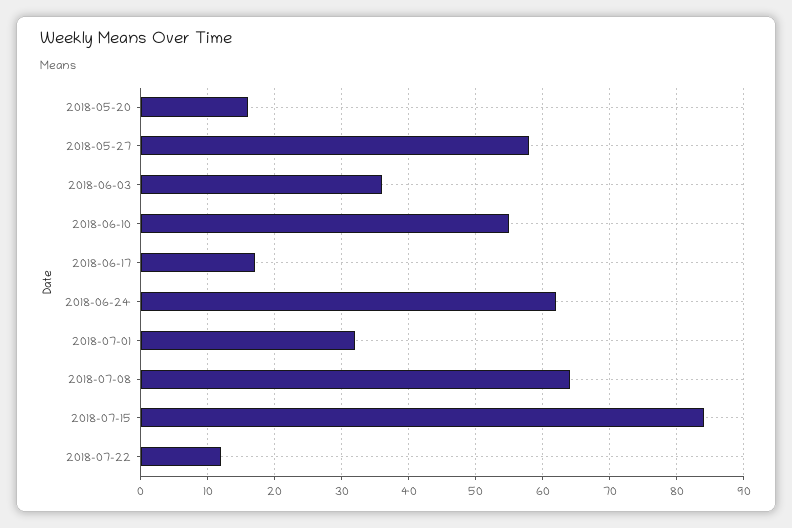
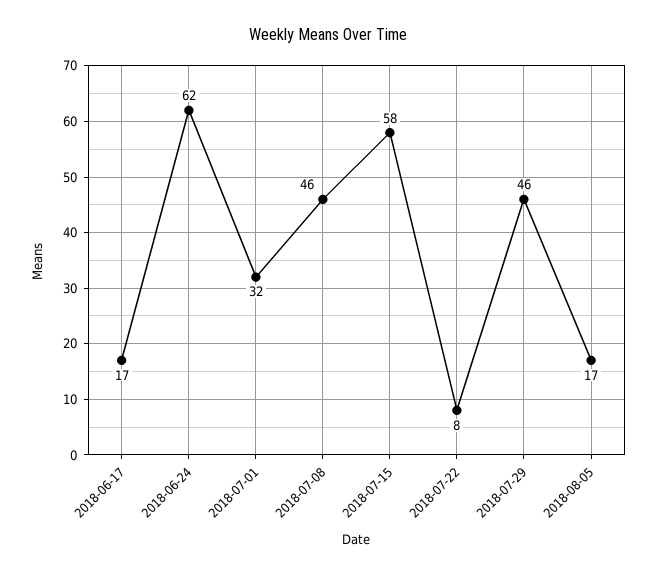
2018-05-20: 16 -> none
2018-05-27: 58 -> none
2018-06-03: 36 -> none
2018-06-10: 55 -> none
2018-07-08: 64 -> 46
2018-07-15: 84 -> 58
2018-07-22: 12 -> 8
2018-07-29: none -> 46
2018-08-05: none -> 17

